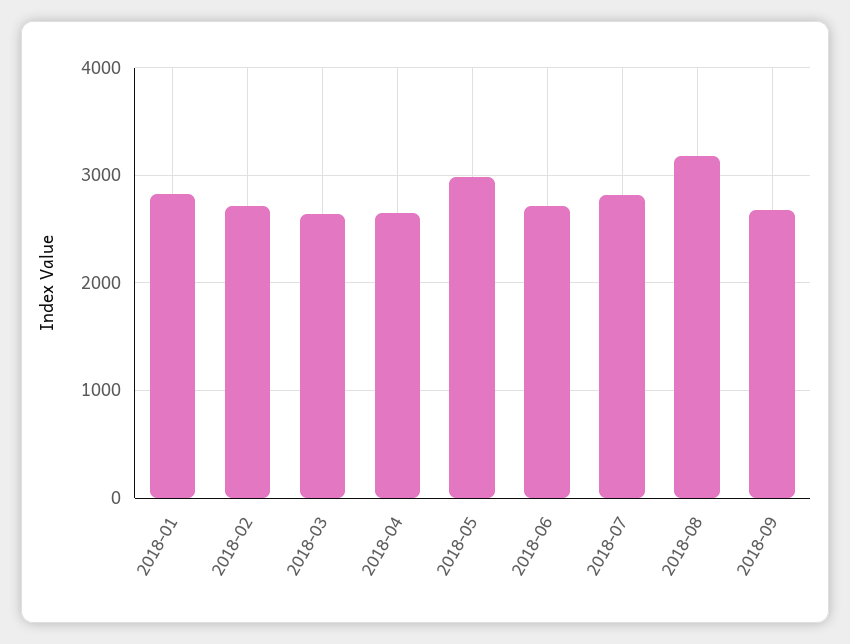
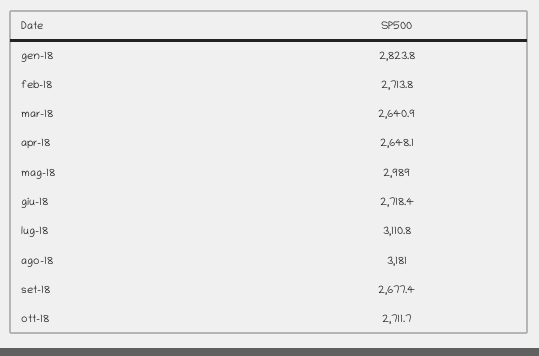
2018-07: 2800 -> 3110.8
ott-18: none -> 2711.7

